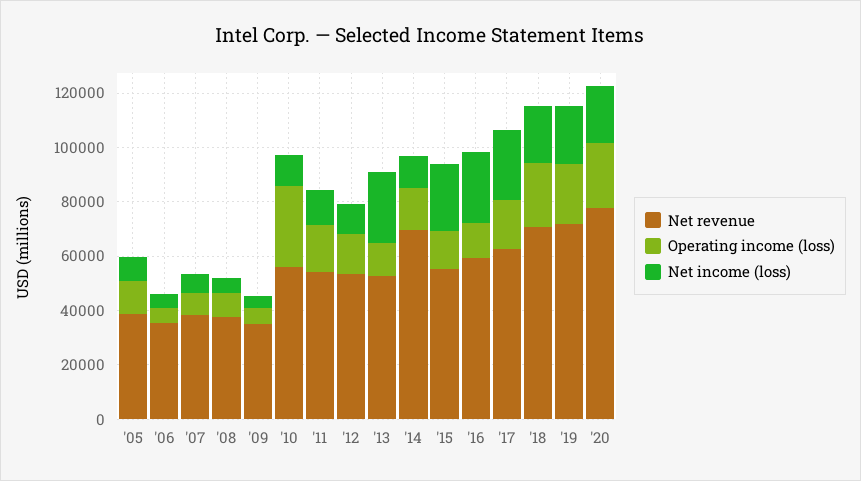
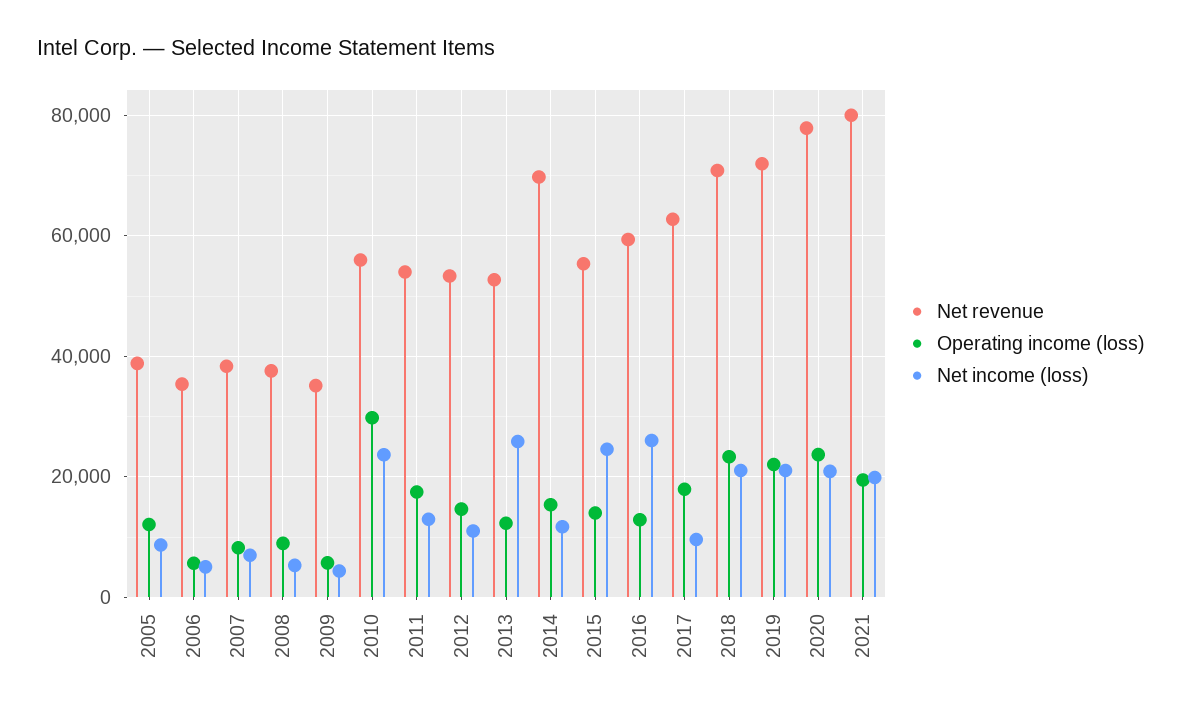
Net income (loss), '10: 10000 -> 24000
Net income (loss), '17: 25000 -> 10000
Net revenue, 2021: none -> 80000
Operating income (loss), 2021: none -> 20000
Net income (loss), 2021: none -> 20000

